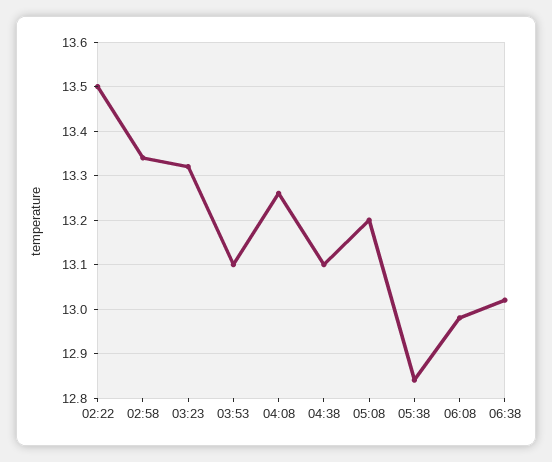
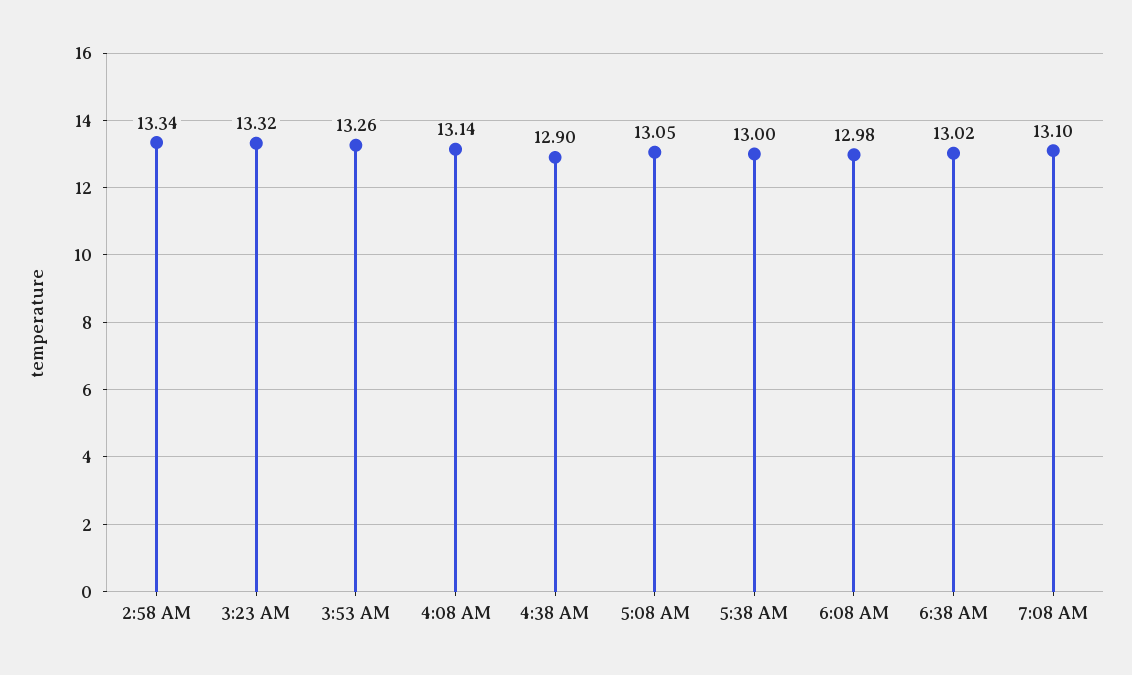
02:22: 13.5 -> none
03:53: 13.1 -> 13.26
04:08: 13.25 -> 13.14
04:38: 13.1 -> 12.9
05:08: 13.2 -> 13.05
05:38: 12.85 -> 13
7:08 AM: none -> 13.1

